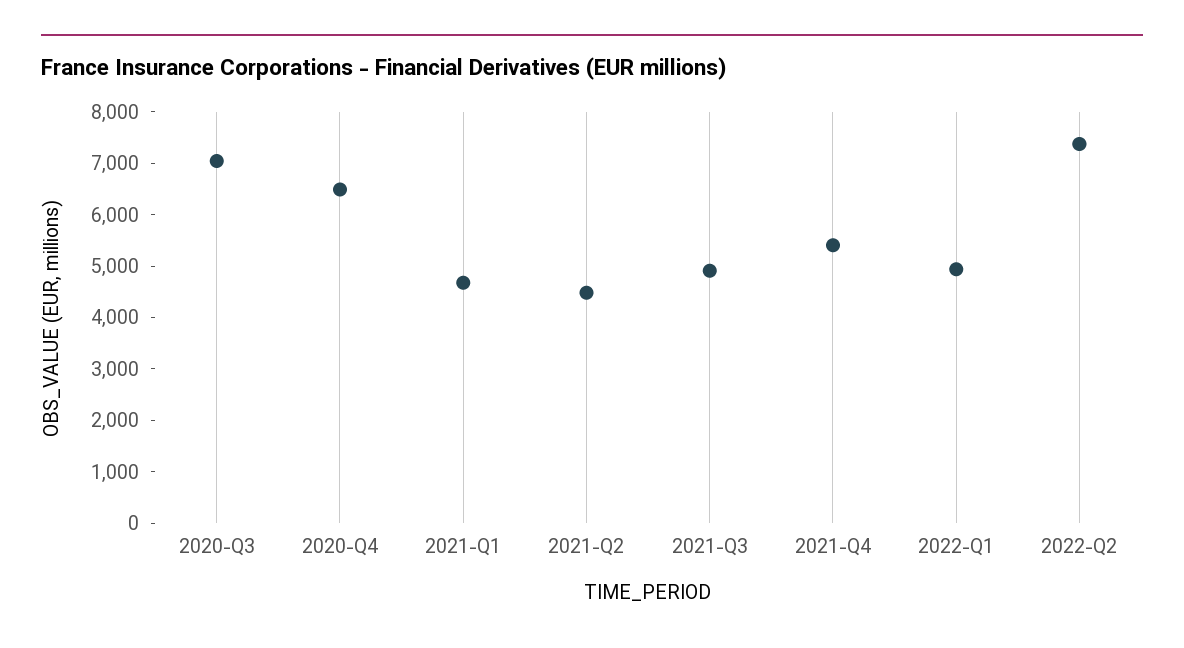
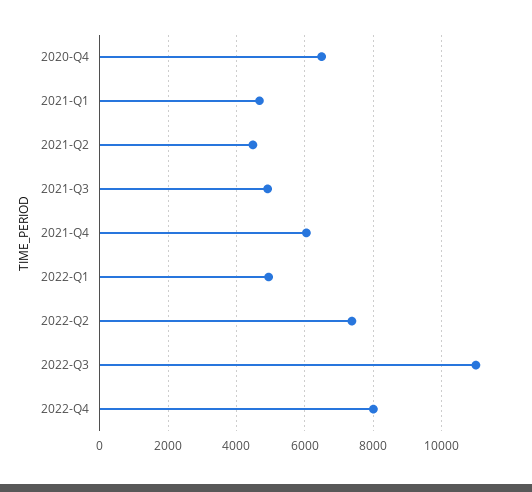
2020-Q3: 7000 -> none
2021-Q4: 5400 -> 6000
2022-Q3: none -> 11000
2022-Q4: none -> 8000

